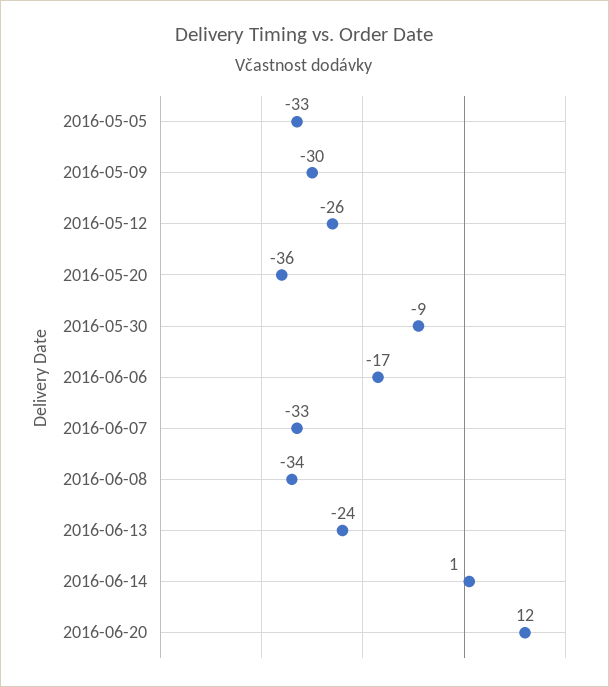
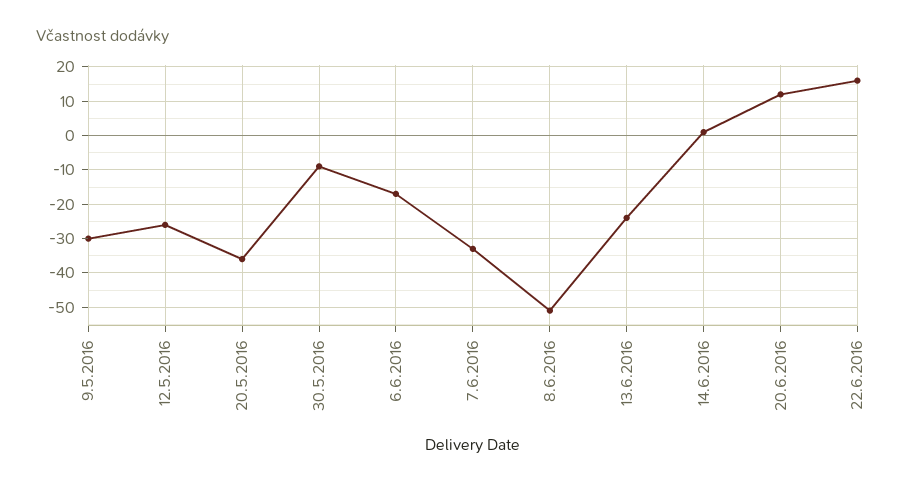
2016-05-05: -33 -> none
2016-06-08: -34 -> -50
22.6.2016: none -> 15

